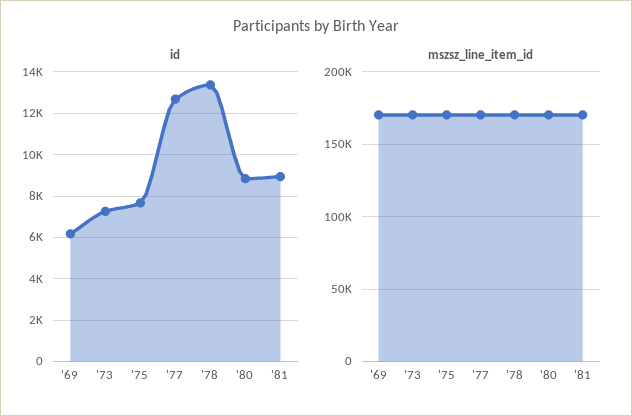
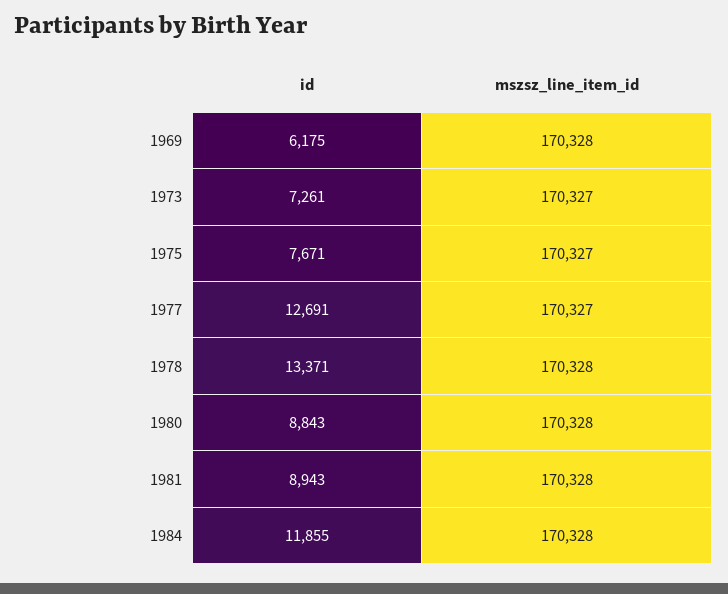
id, 1984: none -> 11855
mszsz_line_item_id, 1984: none -> 170328

